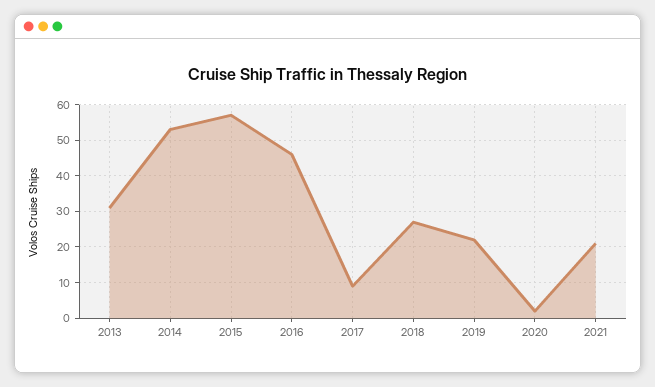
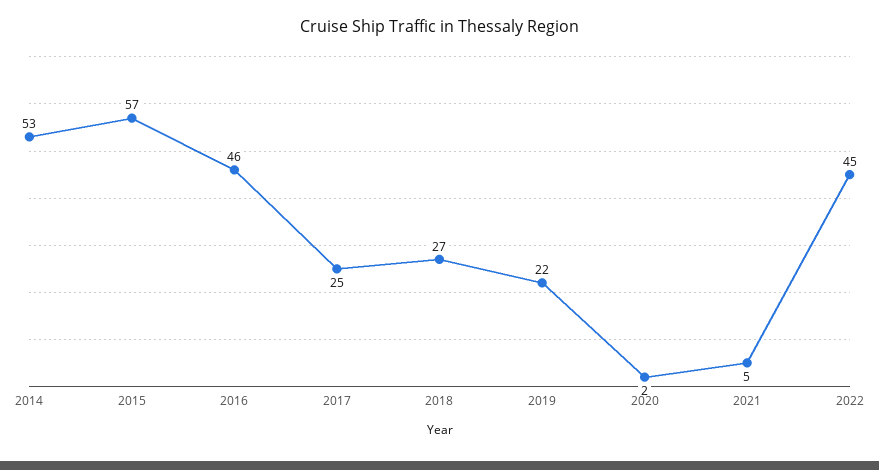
2013: 30 -> none
2017: 10 -> 25
2021: 20 -> 5
2022: none -> 45

